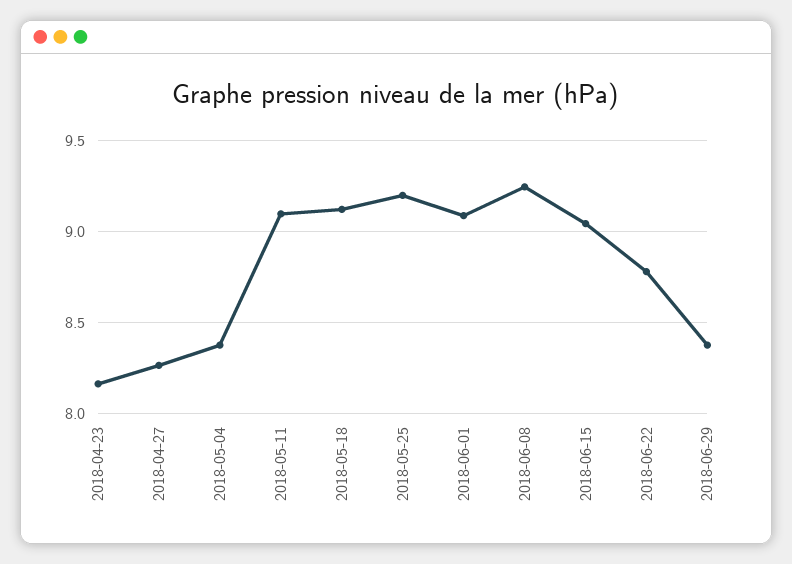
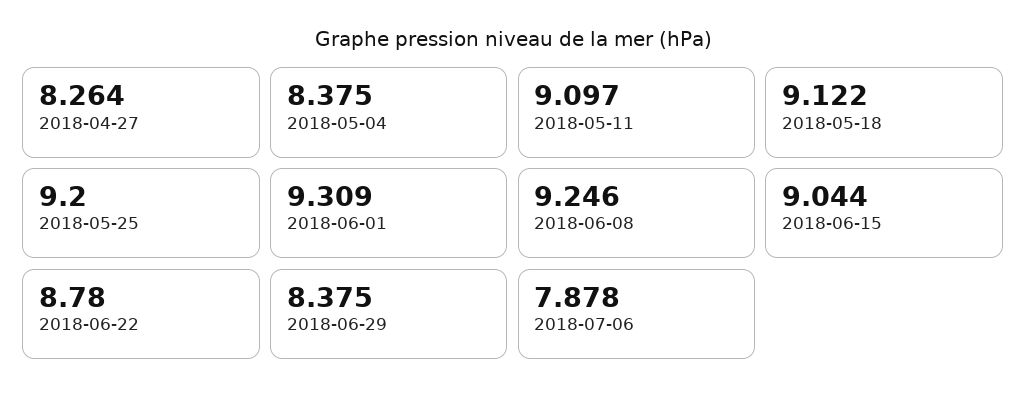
2018-04-23: 8.15 -> none
2018-06-01: 9.1 -> 9.309
2018-07-06: none -> 7.878

